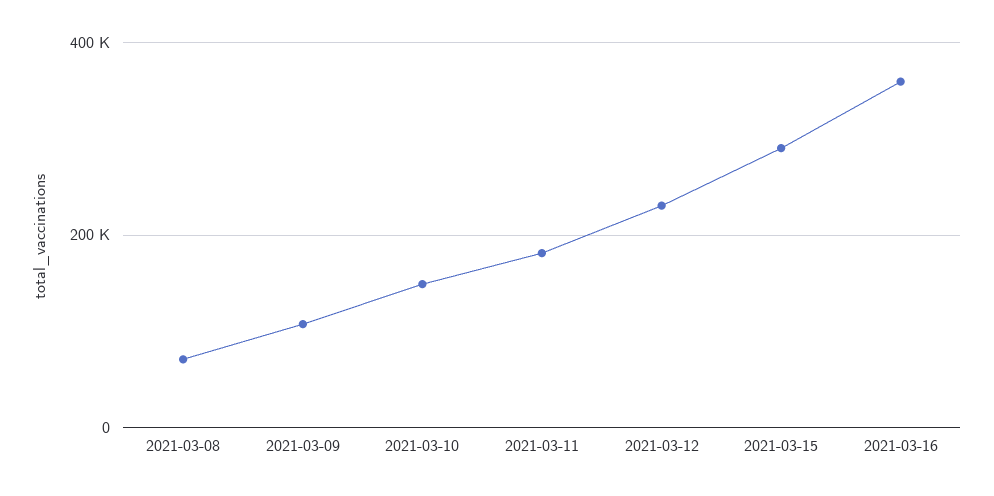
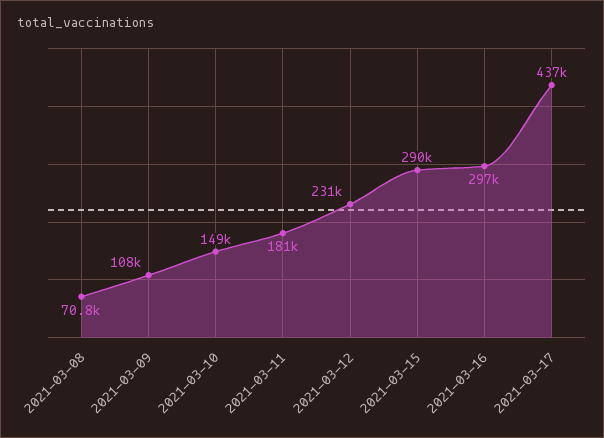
2021-03-16: 360000 -> 297000
2021-03-17: none -> 437000

